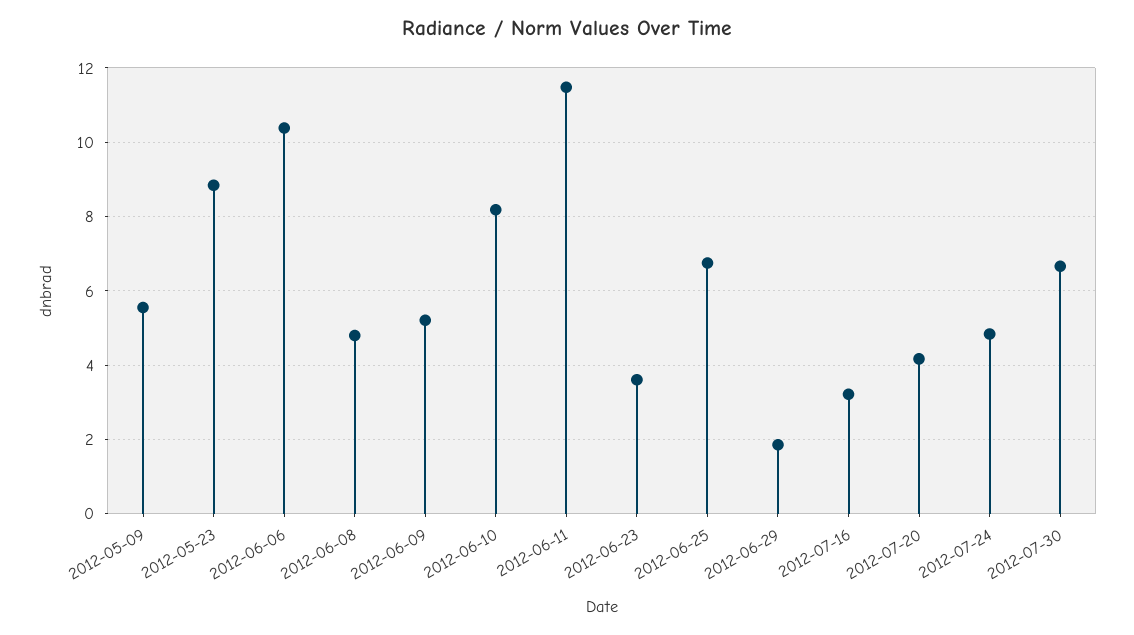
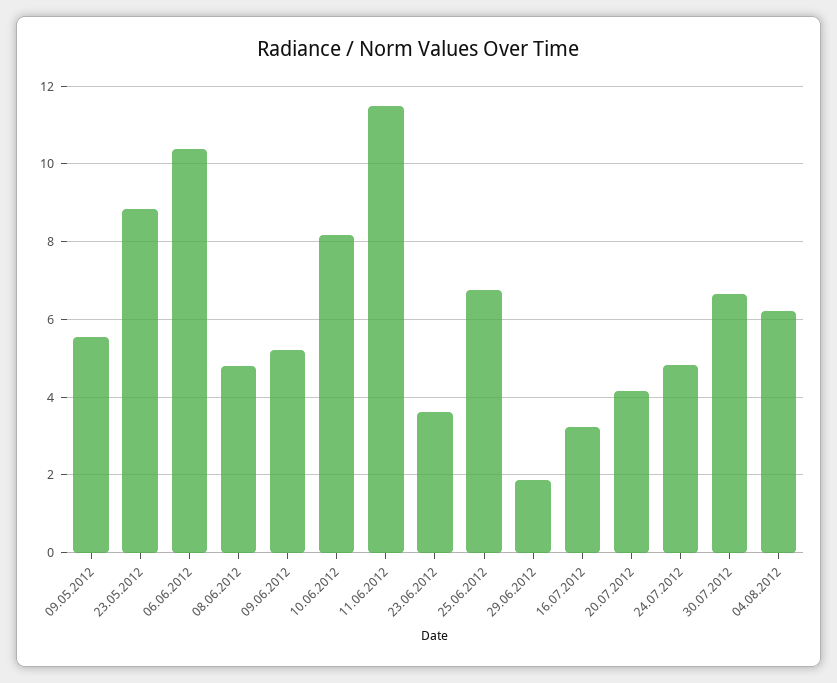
04.08.2012: none -> 6.2

